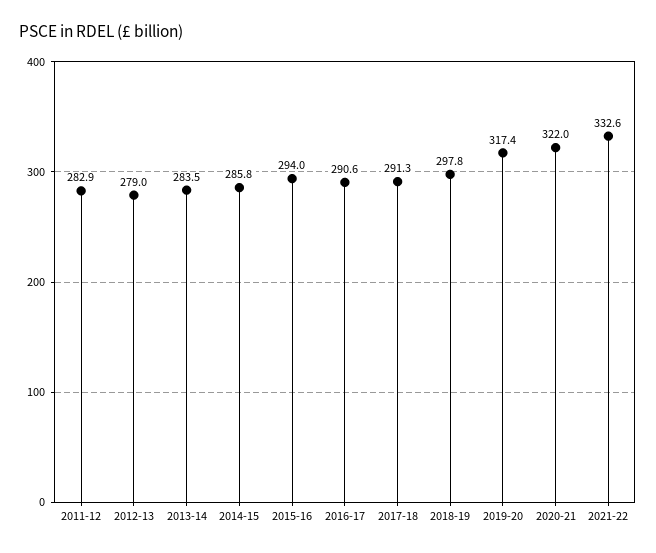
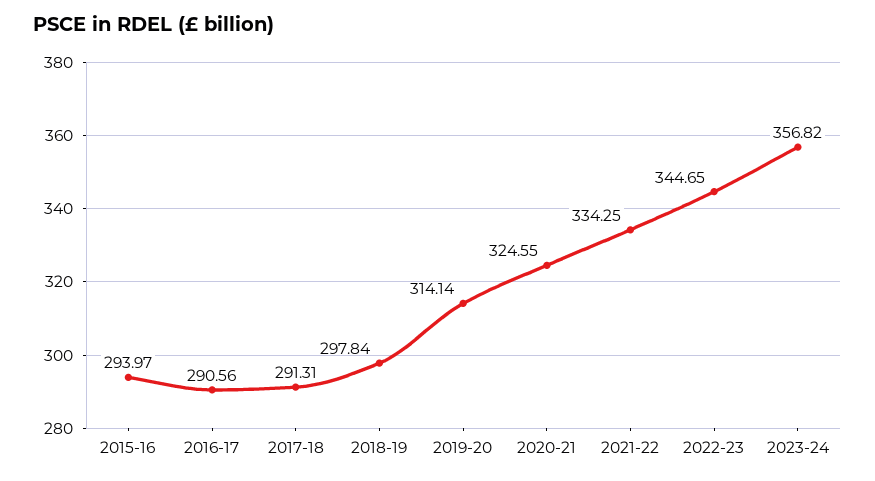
2011-12: 282.9 -> none
2012-13: 279 -> none
2013-14: 283.5 -> none
2014-15: 285.8 -> none
2019-20: 317.4 -> 314.14
2020-21: 322 -> 324.55
2021-22: 332.6 -> 334.25
2022-23: none -> 344.65
2023-24: none -> 356.82

